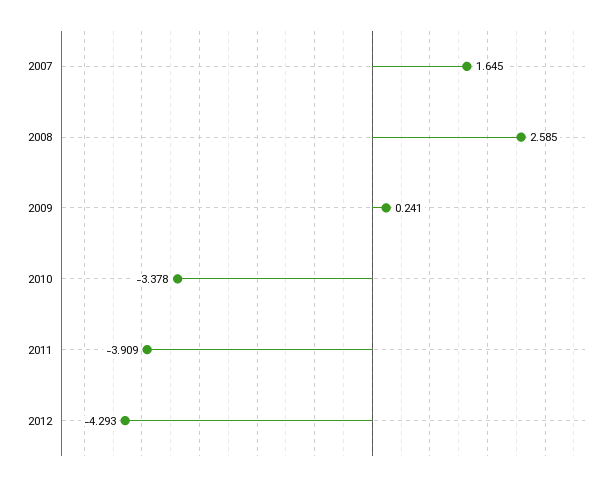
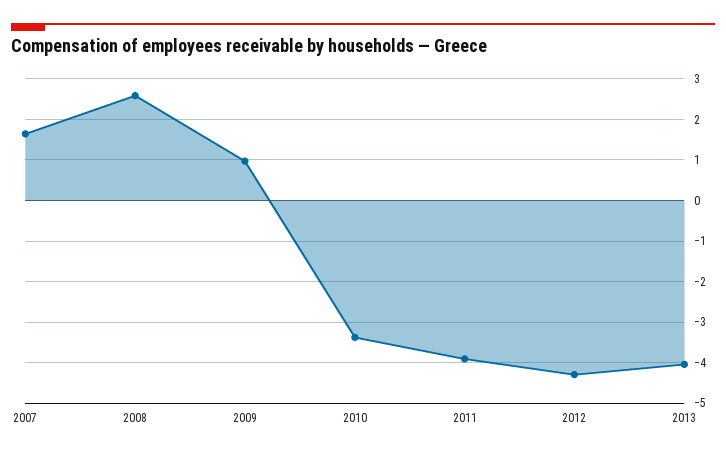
2009: 0.241 -> 1
2013: none -> -4

